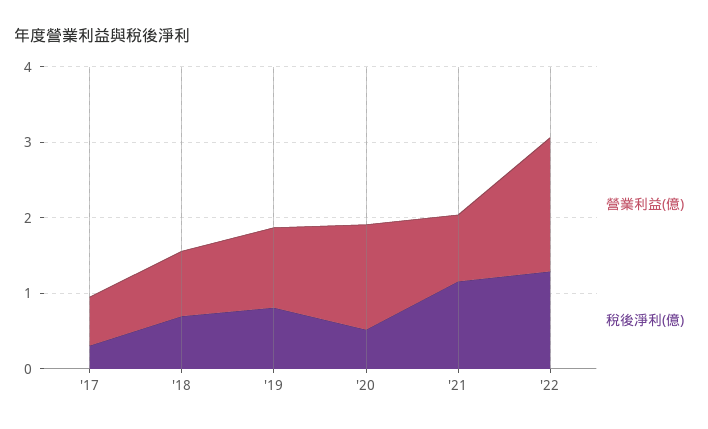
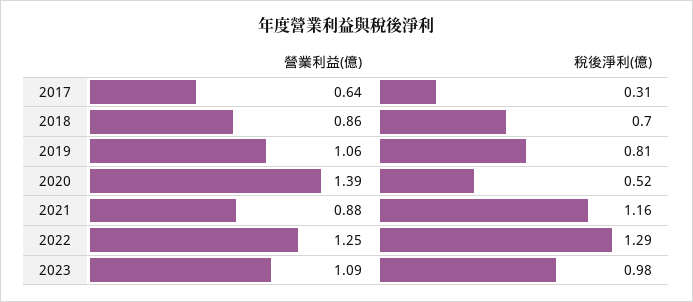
營業利益(億), '22: 1.8 -> 1.25
營業利益(億), 2023: none -> 1.09
稅後淨利(億), 2023: none -> 0.98

